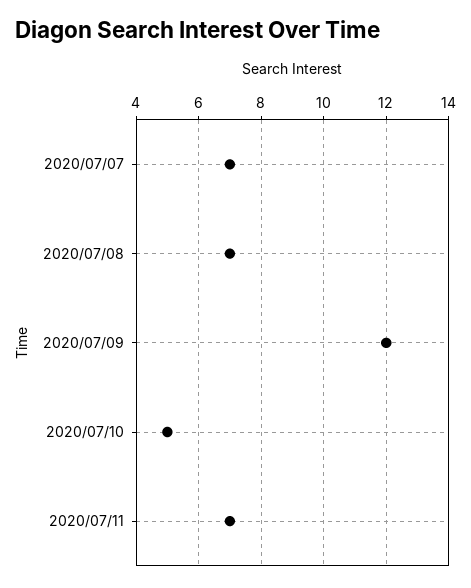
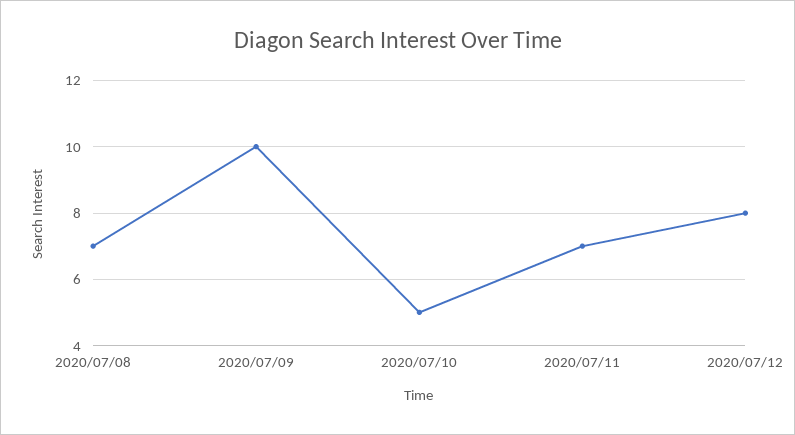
2020/07/07: 7 -> none
2020/07/09: 12 -> 10
2020/07/12: none -> 8

